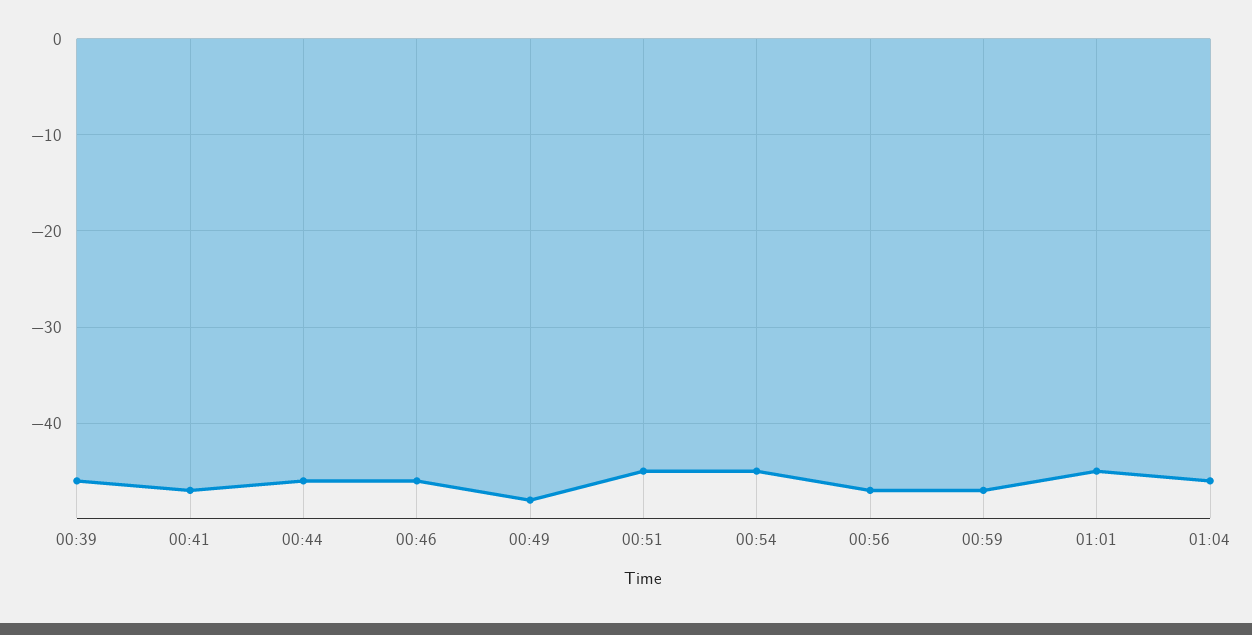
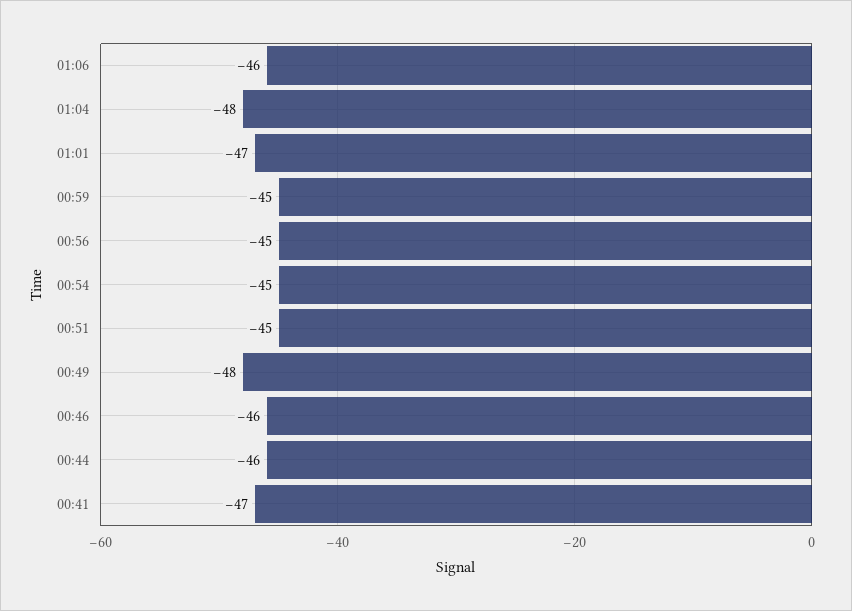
00:39: -46 -> none
00:56: -47 -> -45
00:59: -47 -> -45
01:01: -45 -> -47
01:04: -46 -> -48
01:06: none -> -46

